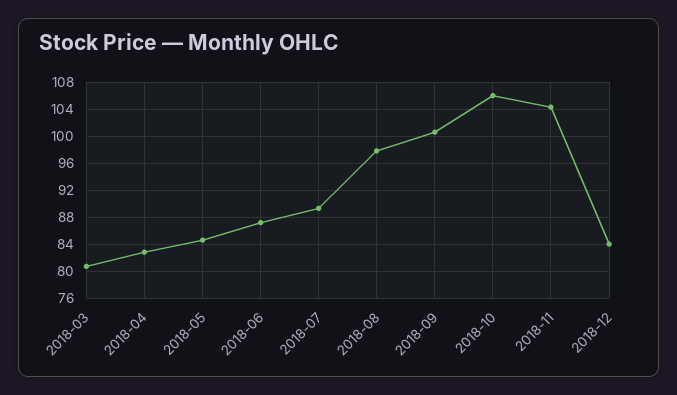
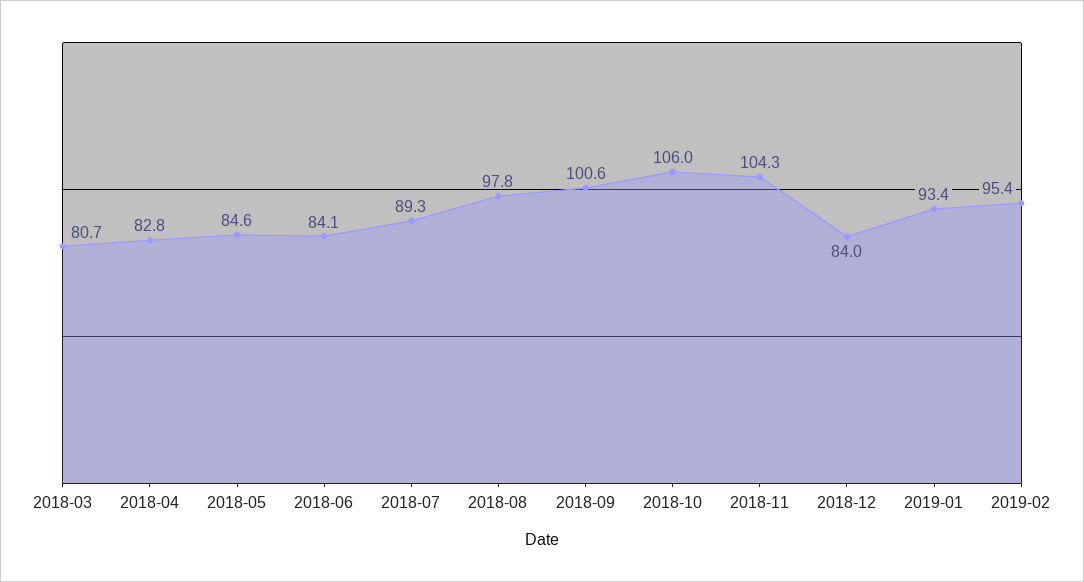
2018-06: 87 -> 84.1
2019-01: none -> 93.4
2019-02: none -> 95.4

